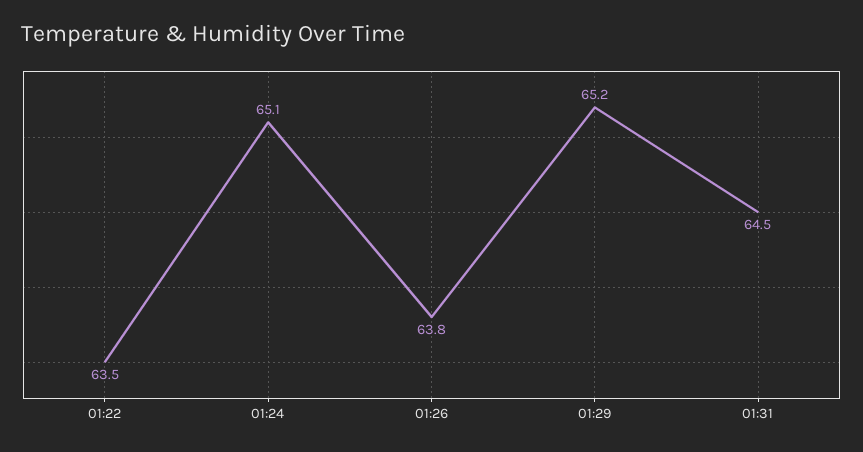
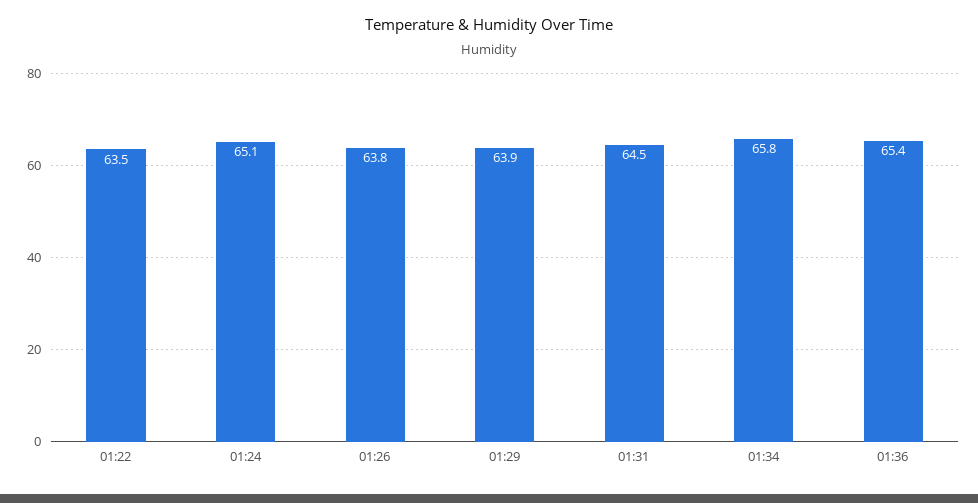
01:29: 65.2 -> 63.9
01:34: none -> 65.8
01:36: none -> 65.4

